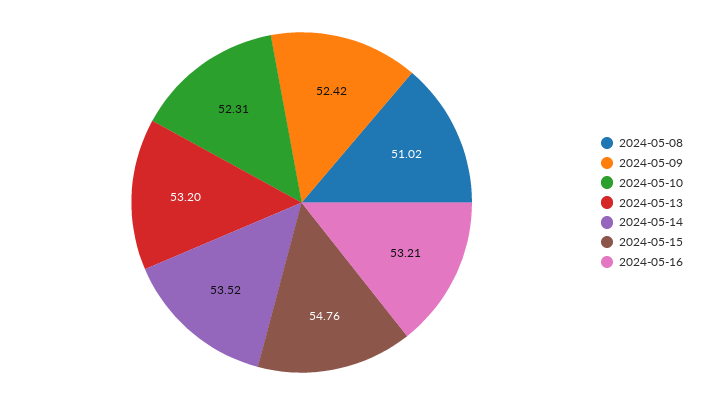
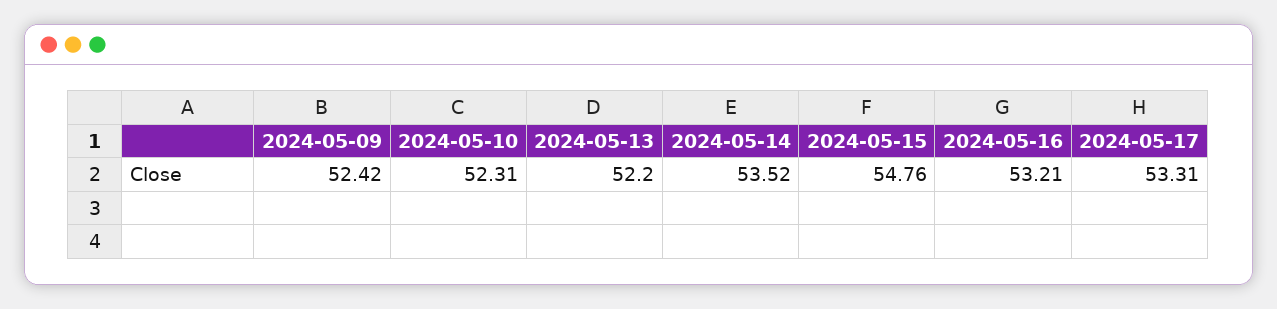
2024-05-08: 51.02 -> none
2024-05-13: 53.2 -> 52.2
2024-05-17: none -> 53.31

